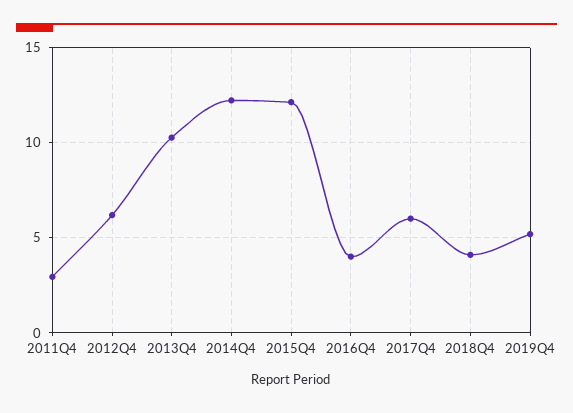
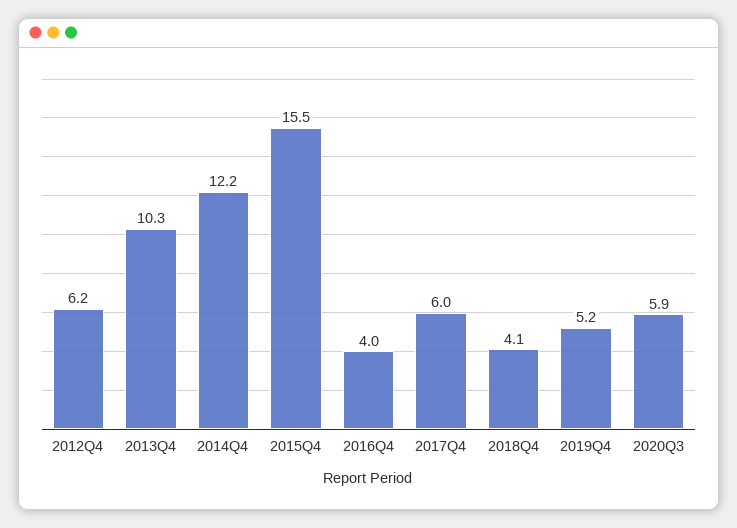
2011Q4: 3 -> none
2015Q4: 12 -> 15.5
2020Q3: none -> 5.9

